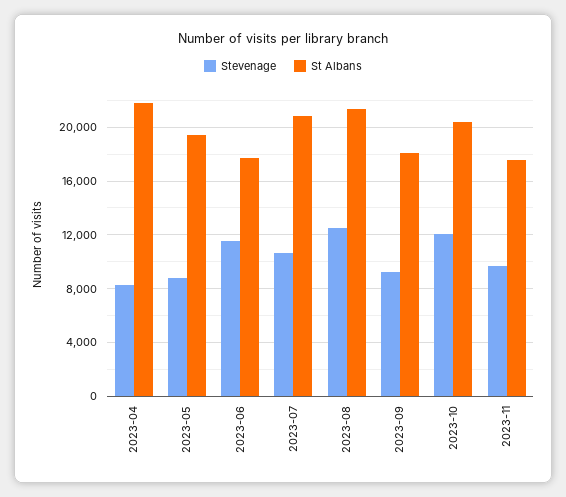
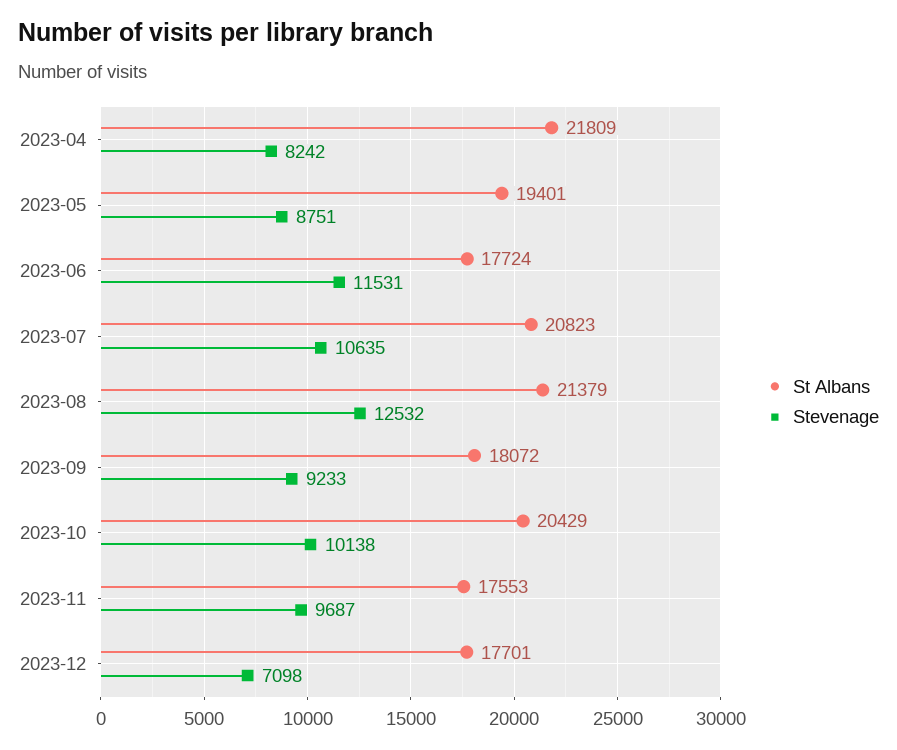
Stevenage, 2023-10: 12000 -> 10138
St Albans, 2023-12: none -> 17701
Stevenage, 2023-12: none -> 7098

